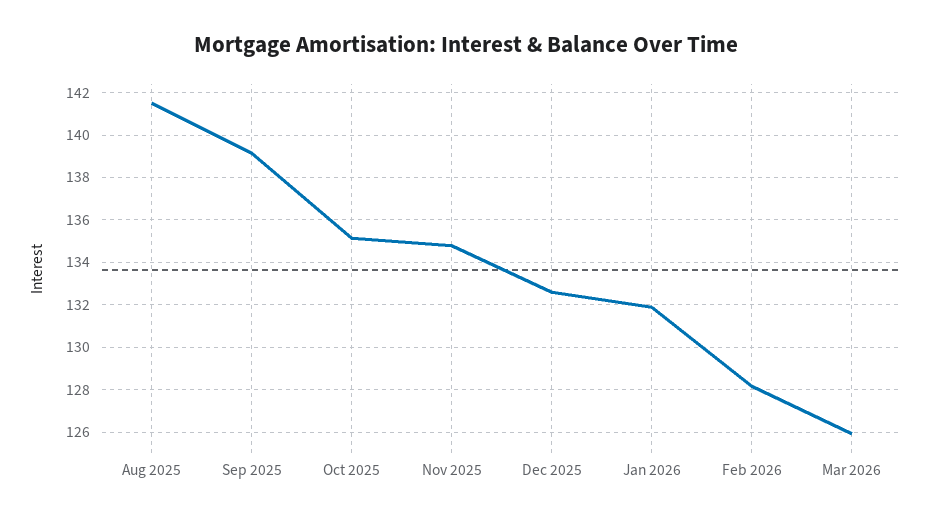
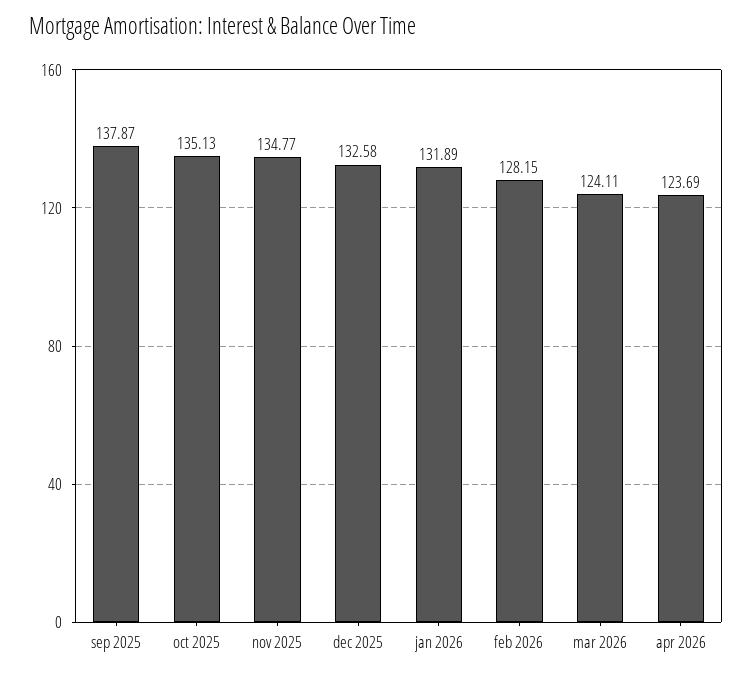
Aug 2025: 141.5 -> none
Sep 2025: 139 -> 137.87
Mar 2026: 126 -> 124.11
apr 2026: none -> 123.69

